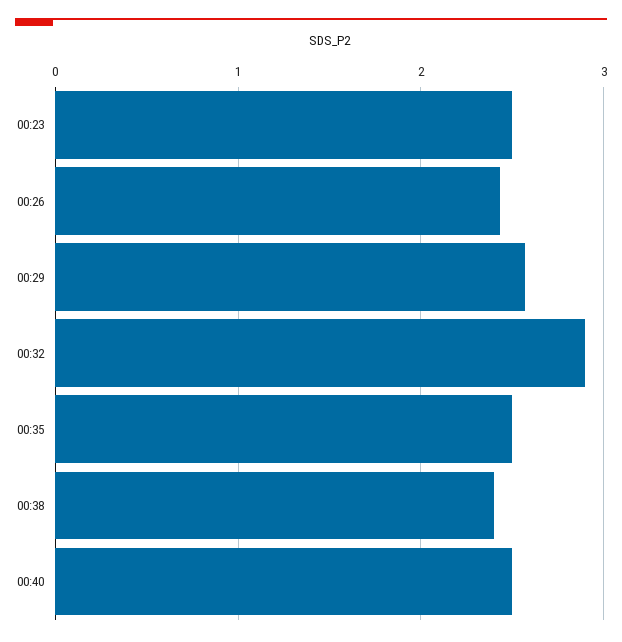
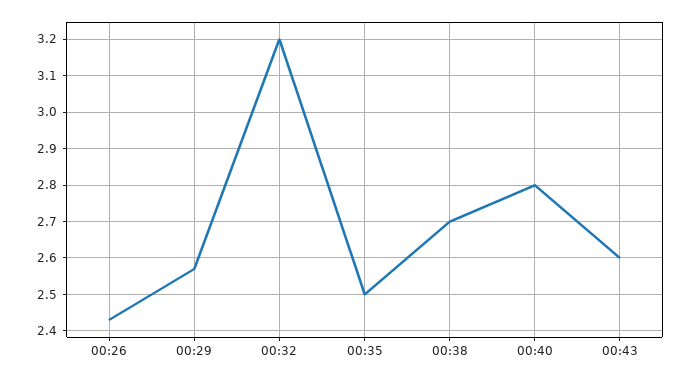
00:23: 2.5 -> none
00:32: 2.9 -> 3.2
00:38: 2.4 -> 2.7
00:40: 2.5 -> 2.8
00:43: none -> 2.6

